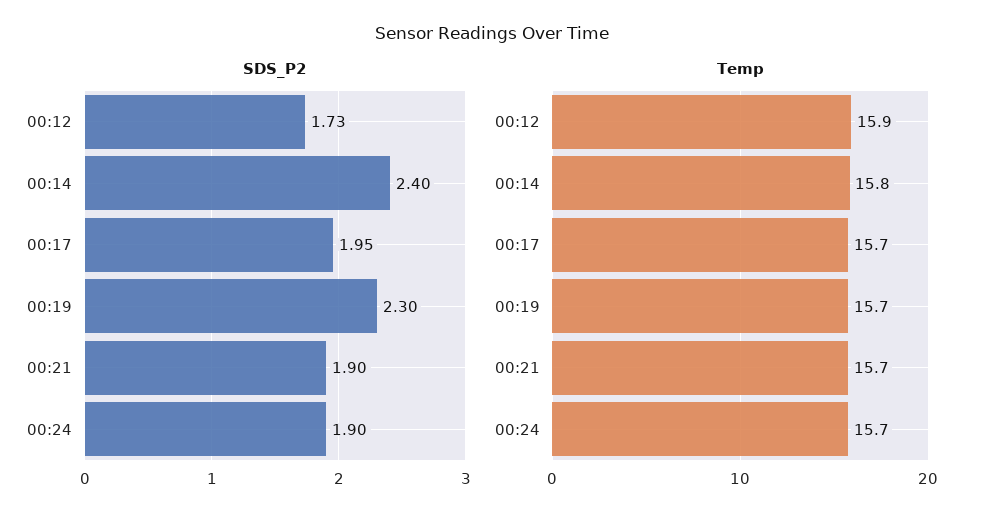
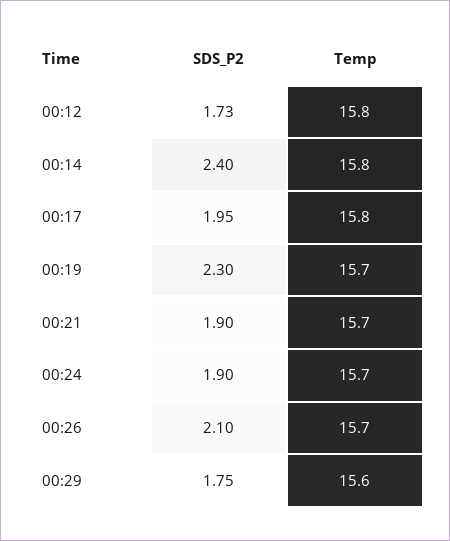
Temp, 00:12: 15.9 -> 15.8
Temp, 00:17: 15.7 -> 15.8
SDS_P2, 00:26: none -> 2.1
Temp, 00:26: none -> 15.7
SDS_P2, 00:29: none -> 1.75
Temp, 00:29: none -> 15.6

